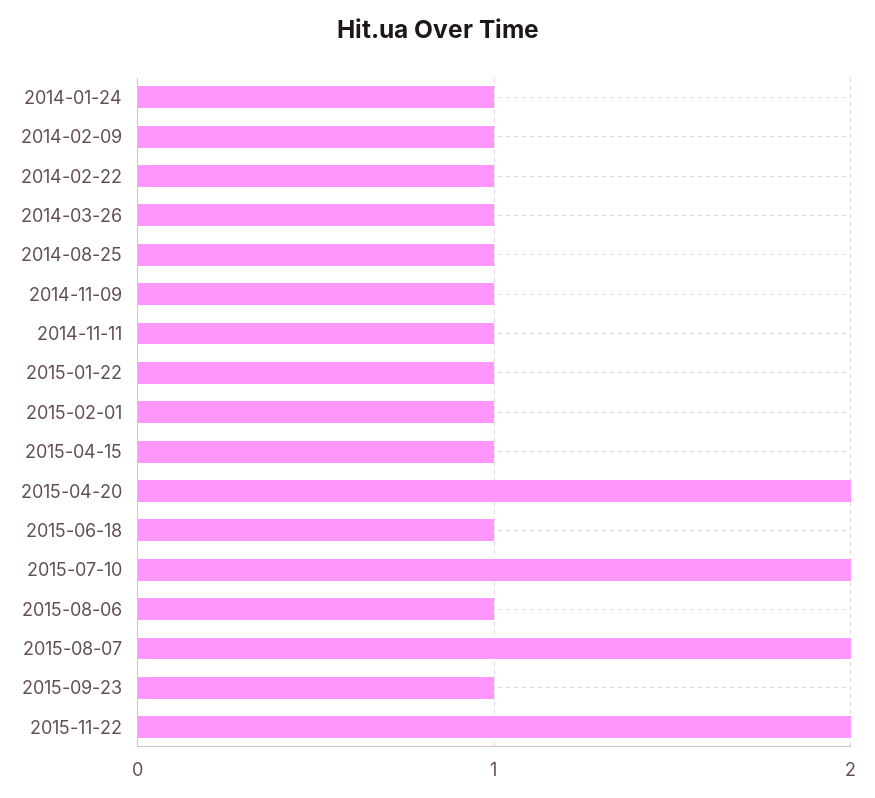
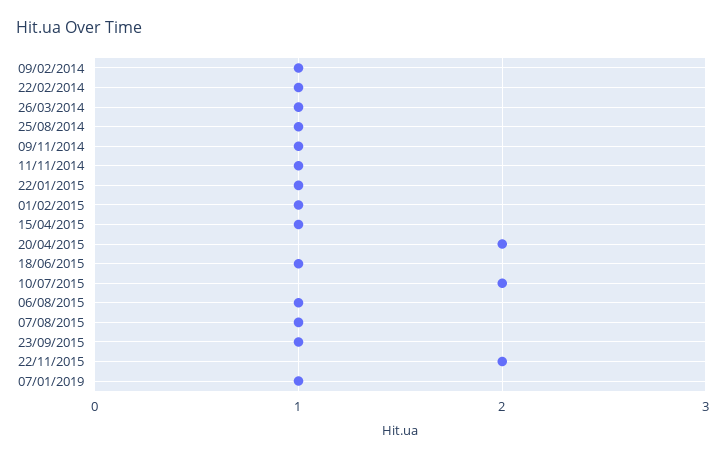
2014-01-24: 1 -> none
2015-08-07: 2 -> 1
07/01/2019: none -> 1

